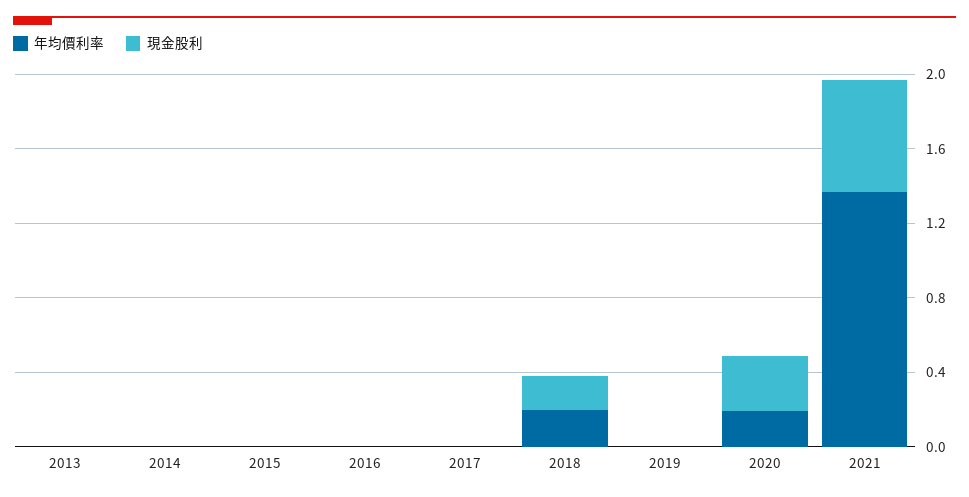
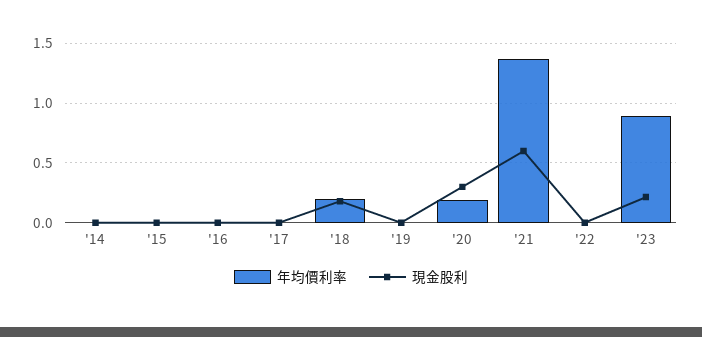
年均價利率, 2013: 0 -> none
現金股利, 2013: 0 -> none
年均價利率, '22: none -> 0
現金股利, '22: none -> 0
年均價利率, '23: none -> 0.9
現金股利, '23: none -> 0.2

